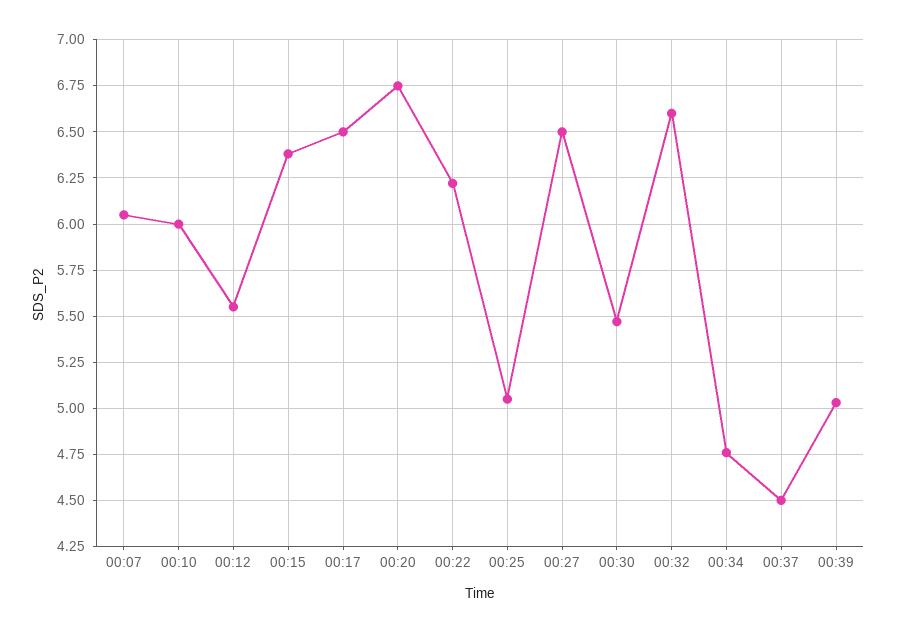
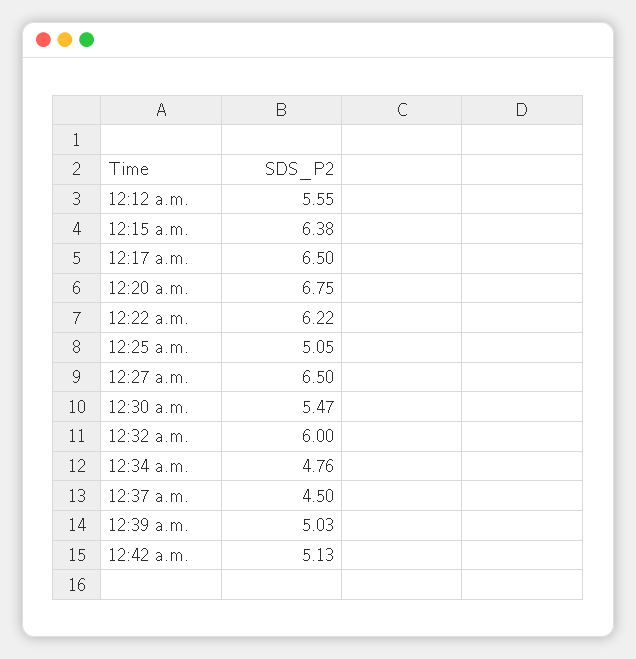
00:07: 6.05 -> none
00:10: 6 -> none
00:32: 6.6 -> 6
12:42 a.m.: none -> 5.13

